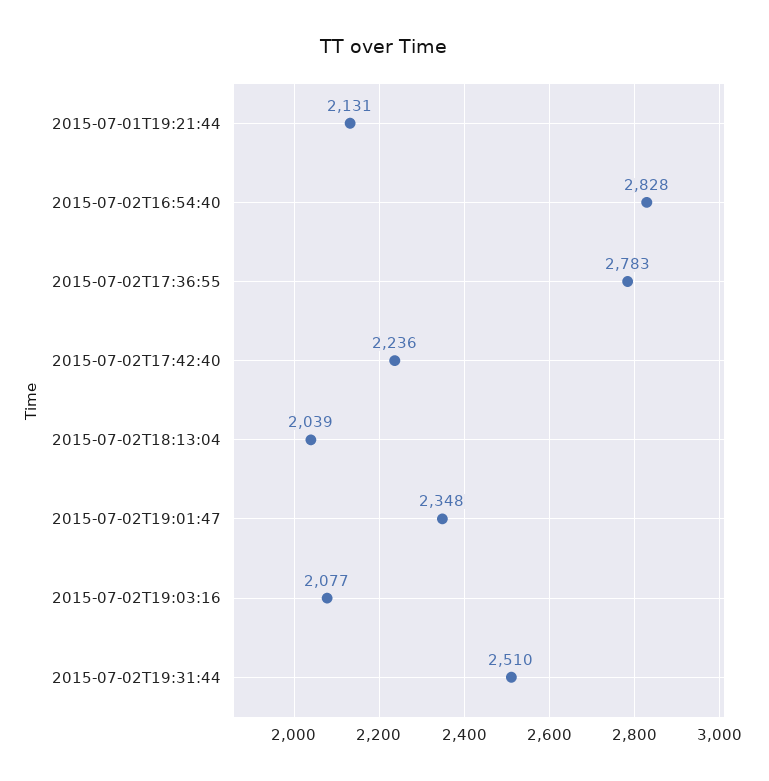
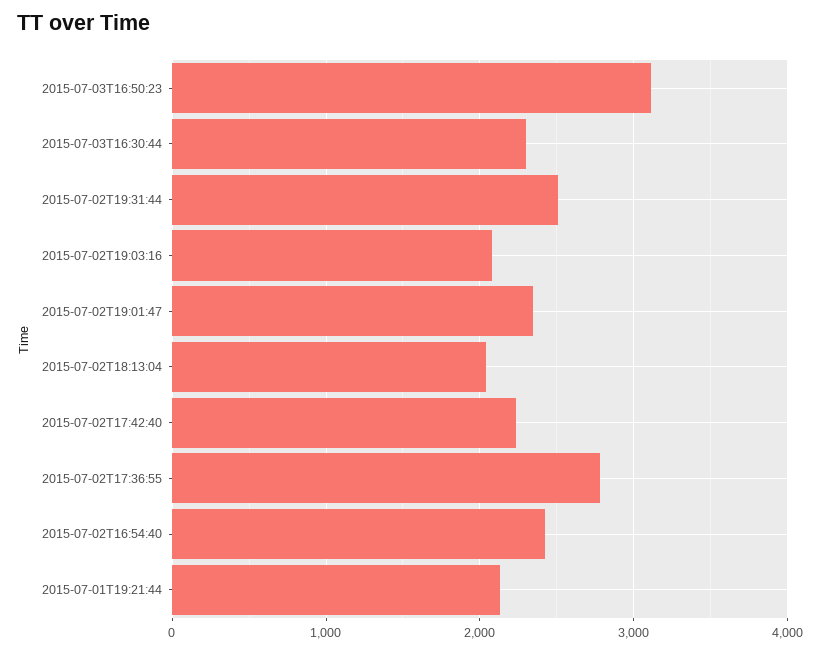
2015-07-02T16:54:40: 2828 -> 2400
2015-07-03T16:50:23: none -> 3100
2015-07-03T16:30:44: none -> 2300

